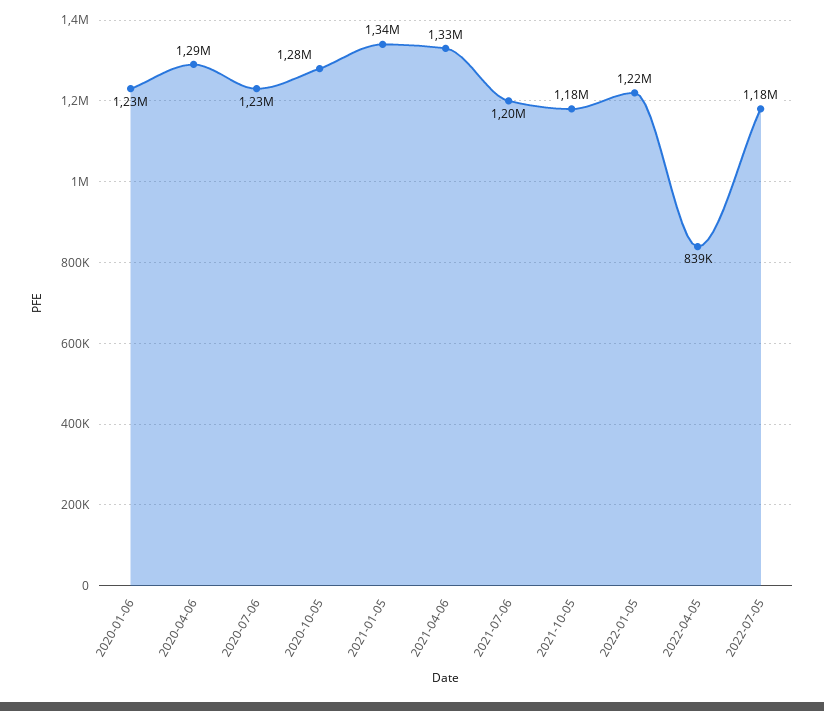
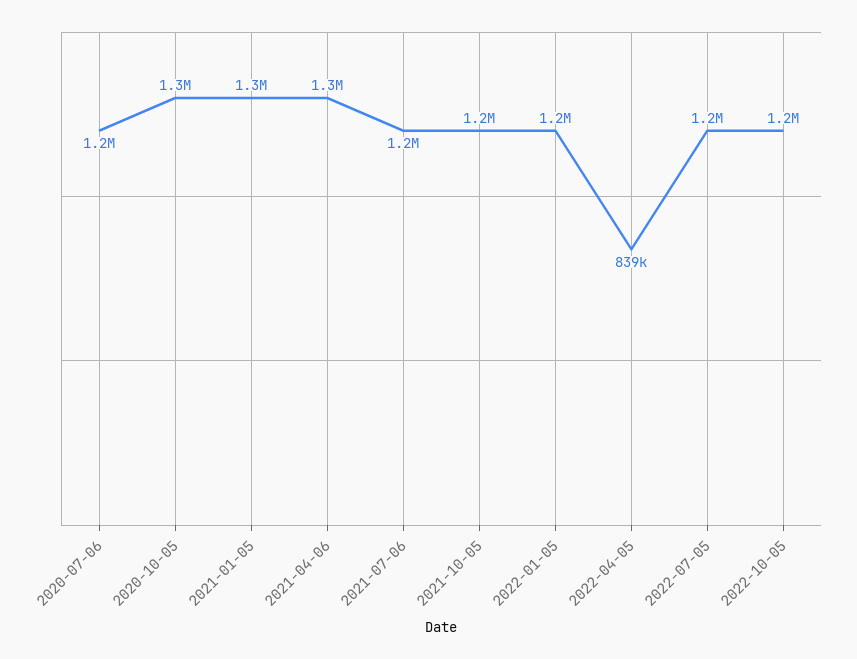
2020-01-06: 1230000 -> none
2020-04-06: 1290000 -> none
2022-10-05: none -> 1200000

